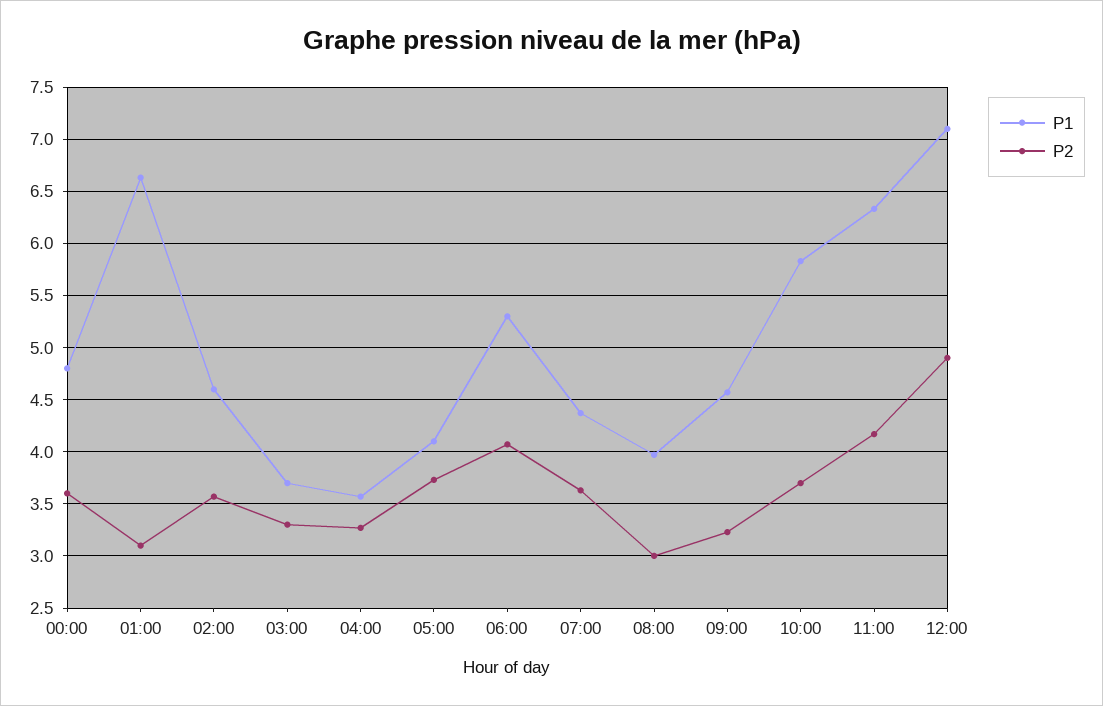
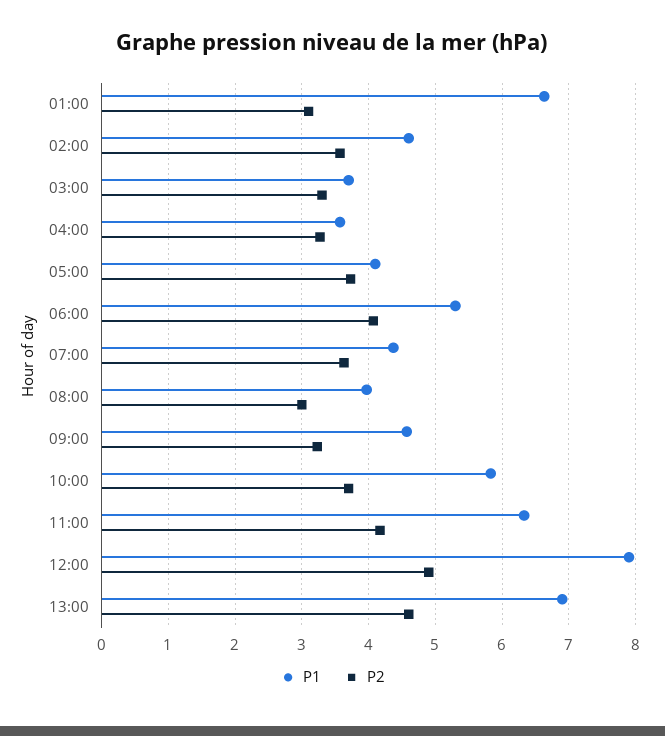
P1, 00:00: 4.8 -> none
P2, 00:00: 3.6 -> none
P1, 12:00: 7.1 -> 7.9
P1, 13:00: none -> 6.9
P2, 13:00: none -> 4.6

